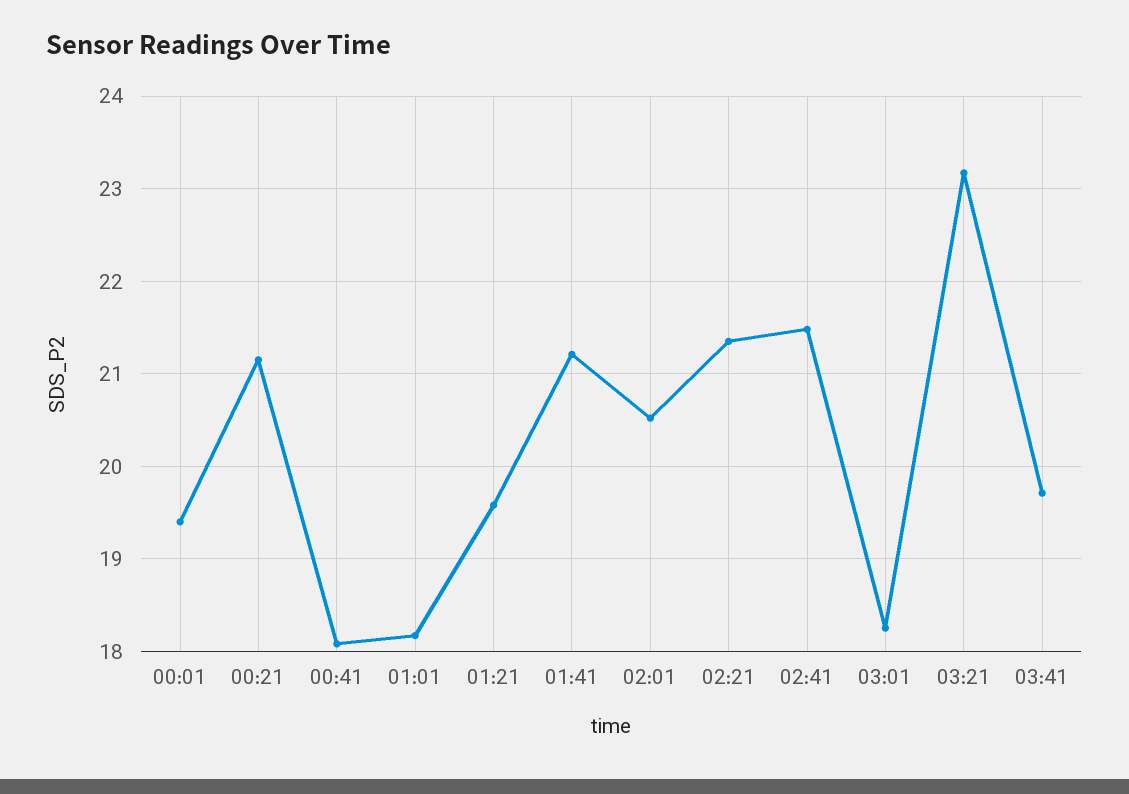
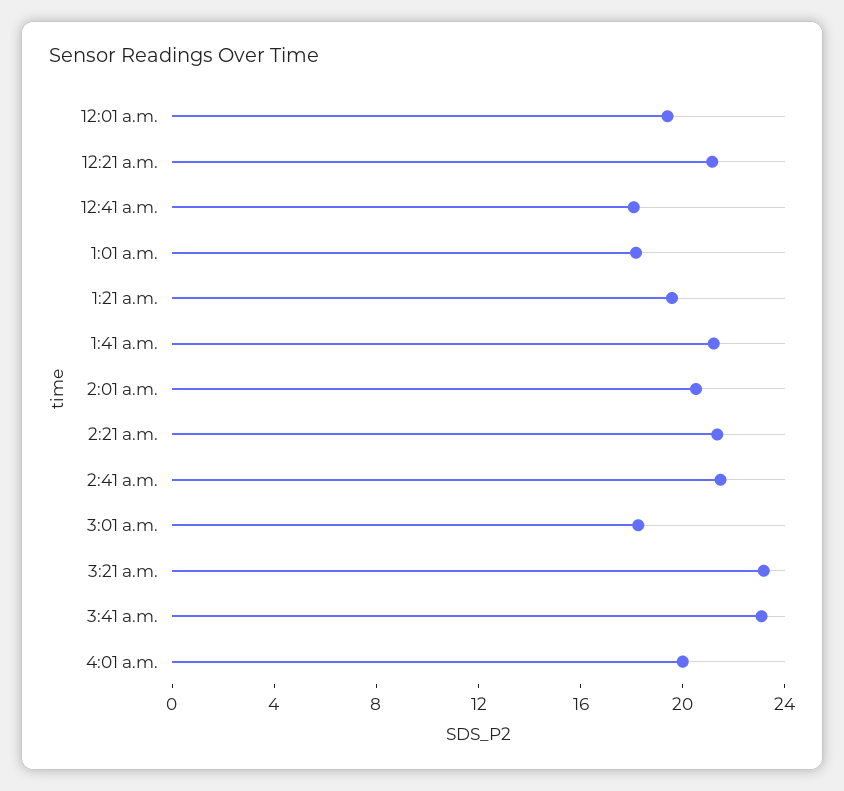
03:41: 19.7 -> 23
4:01 a.m.: none -> 20

